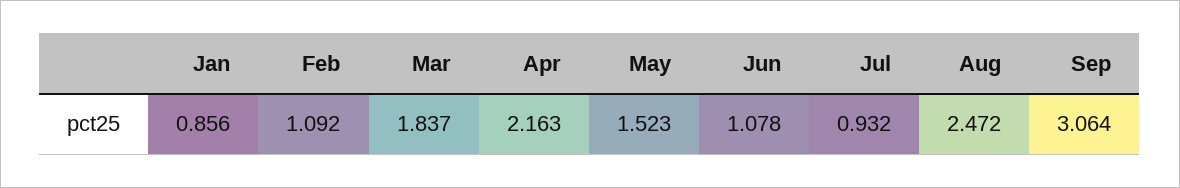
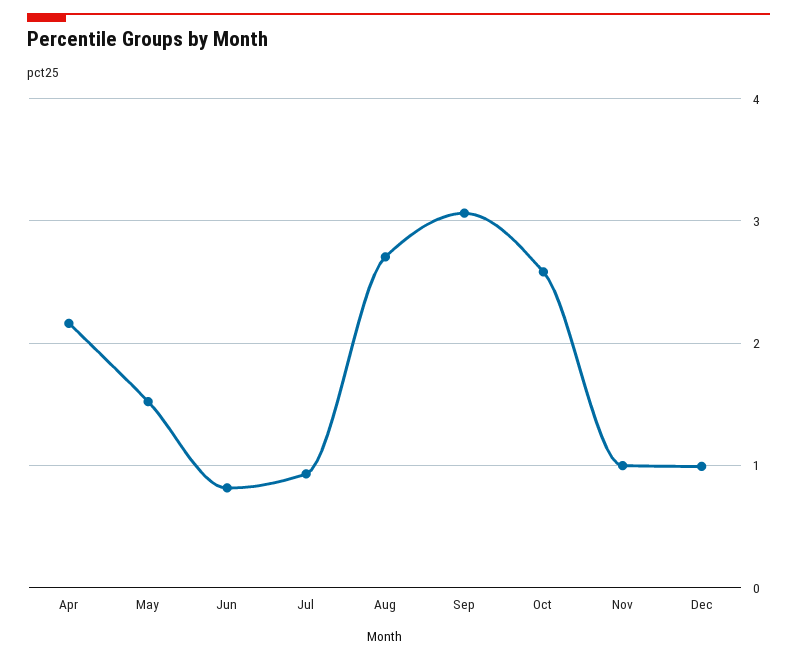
Jan: 0.856 -> none
Feb: 1.092 -> none
Mar: 1.837 -> none
Jun: 1.078 -> 0.8
Aug: 2.472 -> 2.7
Oct: none -> 2.6
Nov: none -> 1
Dec: none -> 1

